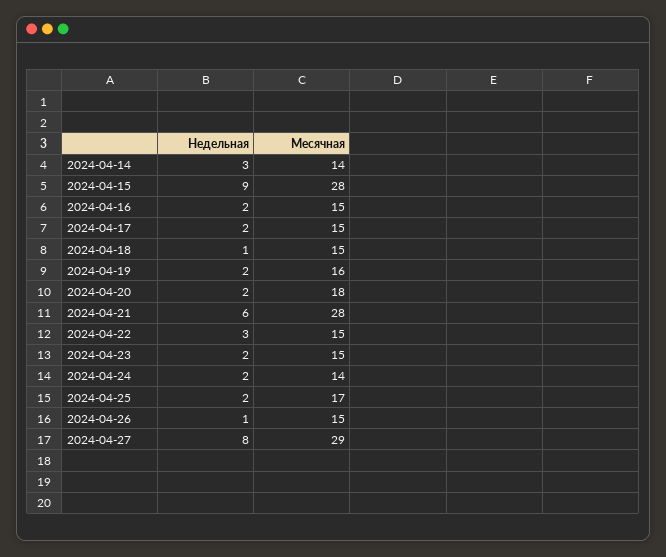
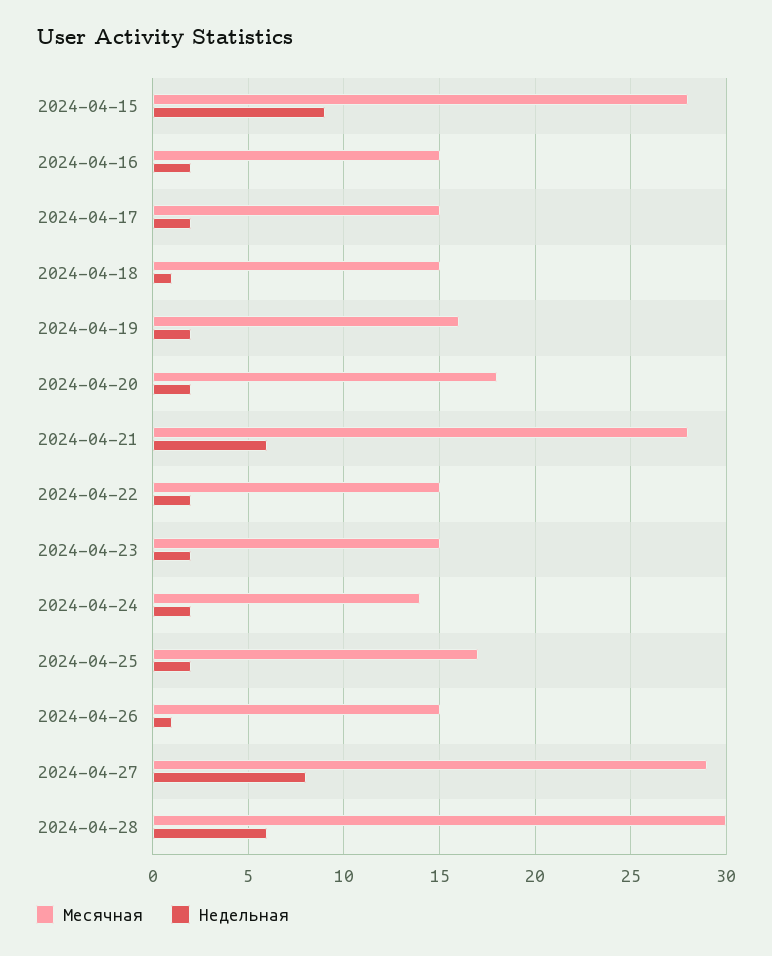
Недельная, 2024-04-14: 3 -> none
Месячная, 2024-04-14: 14 -> none
Недельная, 2024-04-22: 3 -> 2
Месячная, 2024-04-28: none -> 30
Недельная, 2024-04-28: none -> 6

